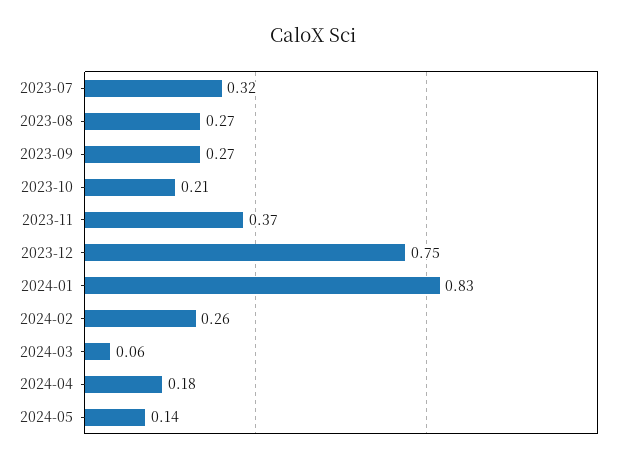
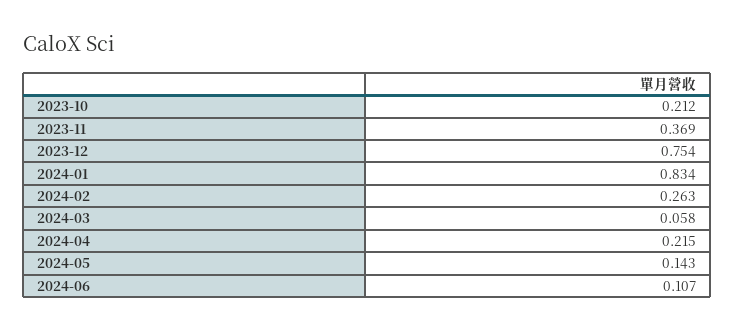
2023-07: 0.32 -> none
2023-08: 0.27 -> none
2023-09: 0.27 -> none
2024-04: 0.18 -> 0.215
2024-06: none -> 0.107

